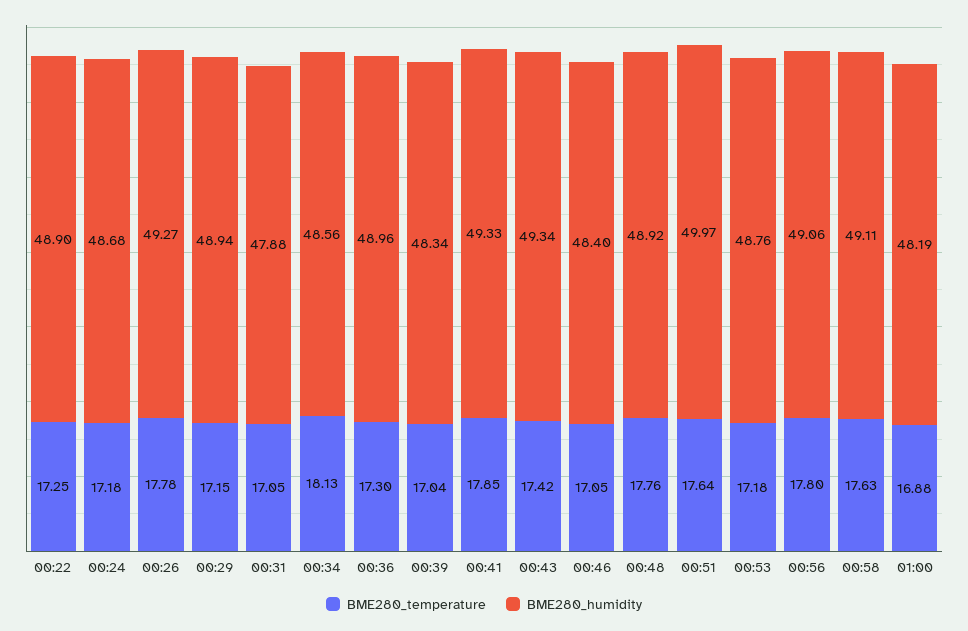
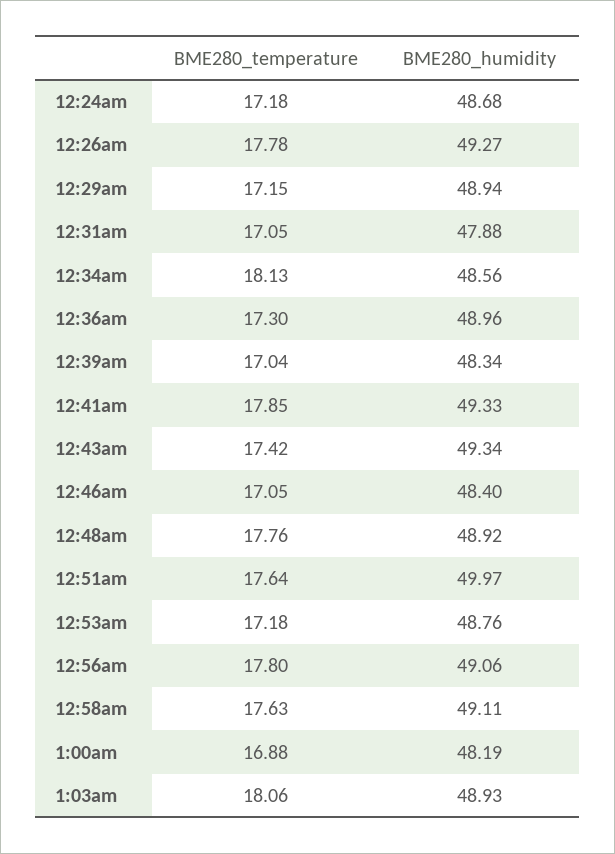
BME280_temperature, 00:22: 17.25 -> none
BME280_humidity, 00:22: 48.9 -> none
BME280_temperature, 1:03am: none -> 18.06
BME280_humidity, 1:03am: none -> 48.93

